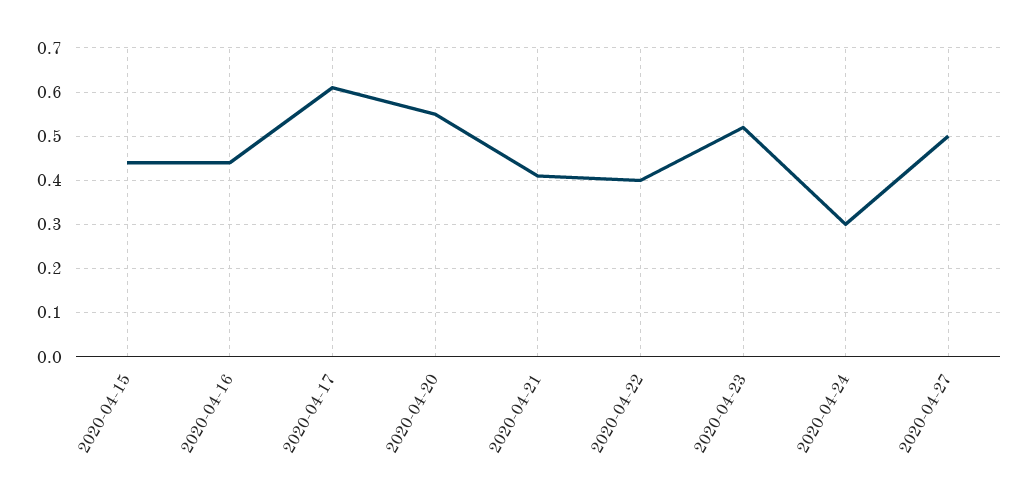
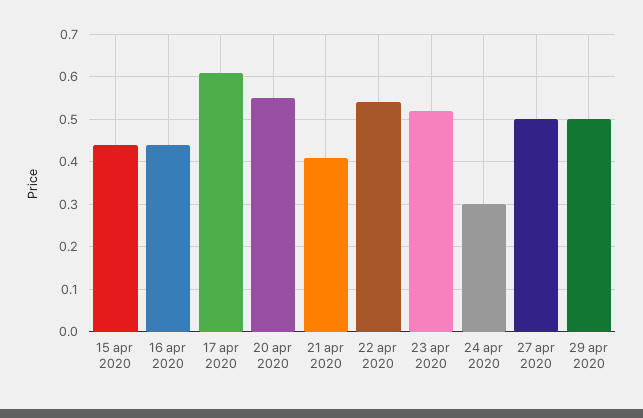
2020-04-22: 0.4 -> 0.55
29 apr 2020: none -> 0.5

